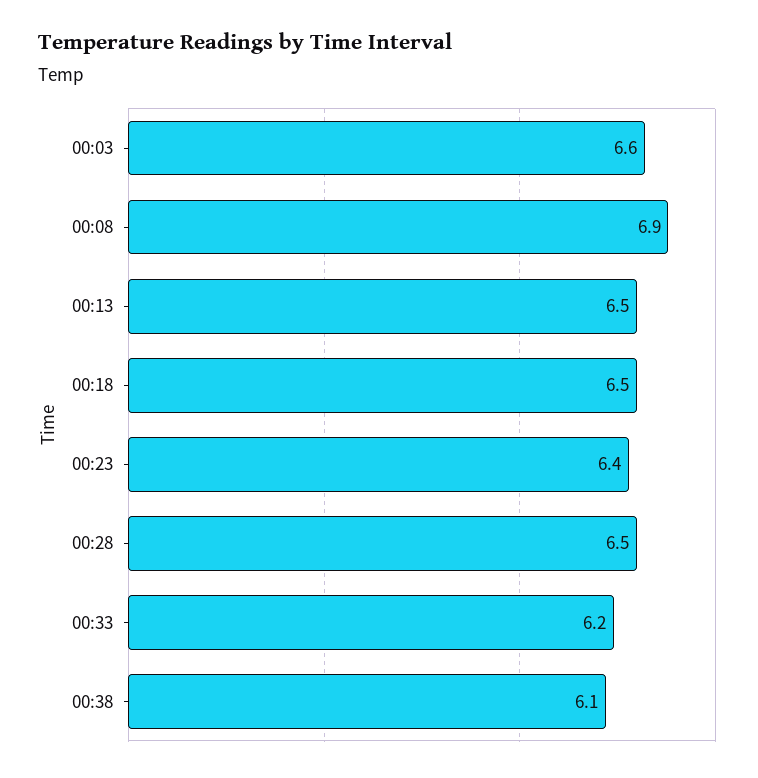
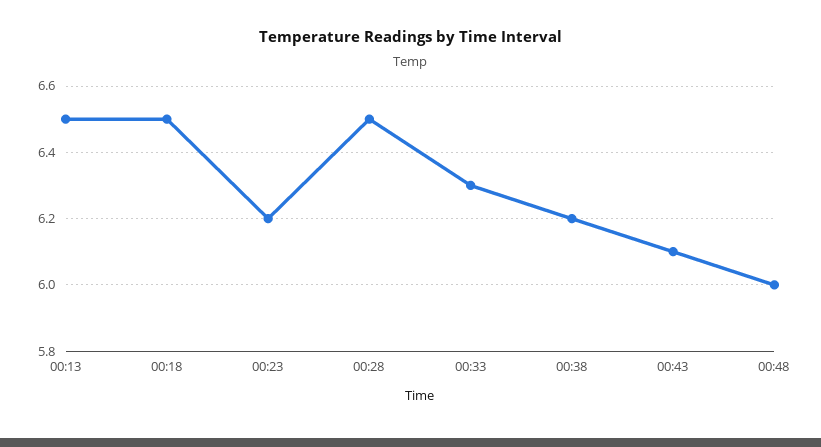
00:03: 6.6 -> none
00:08: 6.9 -> none
00:23: 6.4 -> 6.2
00:33: 6.2 -> 6.3
00:38: 6.1 -> 6.2
00:43: none -> 6.1
00:48: none -> 6

